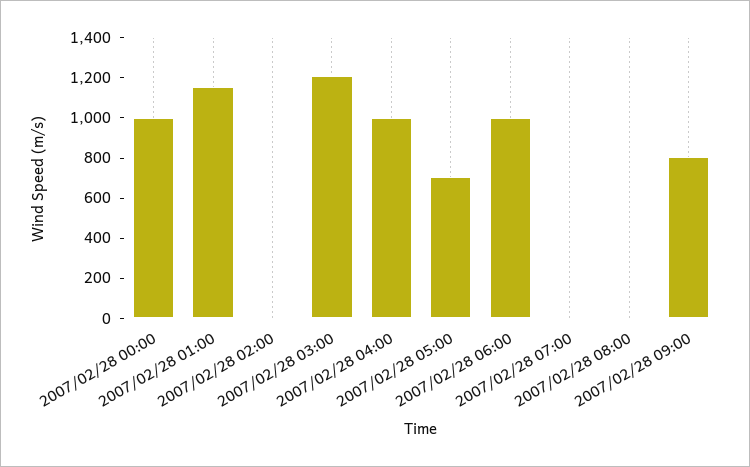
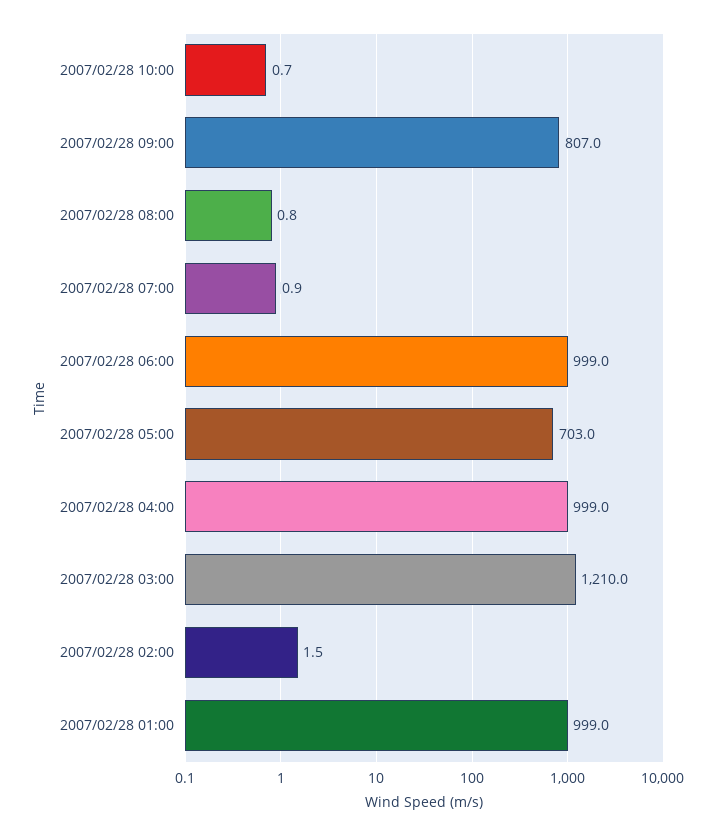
2007/02/28 00:00: 1000 -> none
2007/02/28 01:00: 1150 -> 999
2007/02/28 10:00: none -> 0.7

